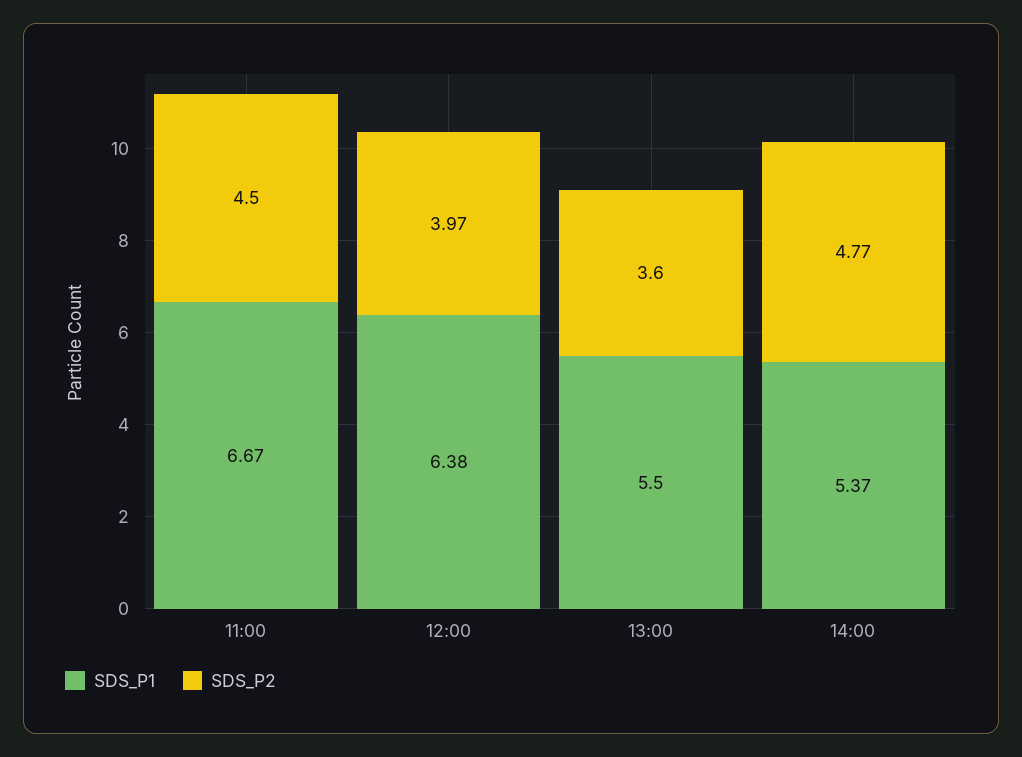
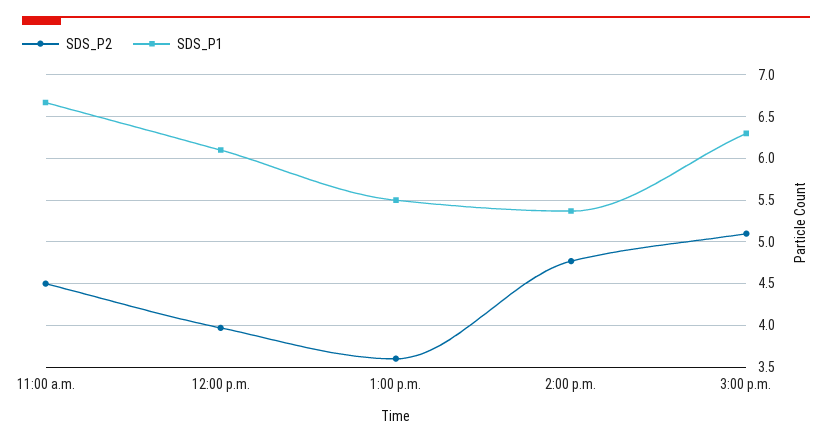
SDS_P1, 12:00: 6.38 -> 6.1
SDS_P2, 3:00 p.m.: none -> 5.1
SDS_P1, 3:00 p.m.: none -> 6.3

